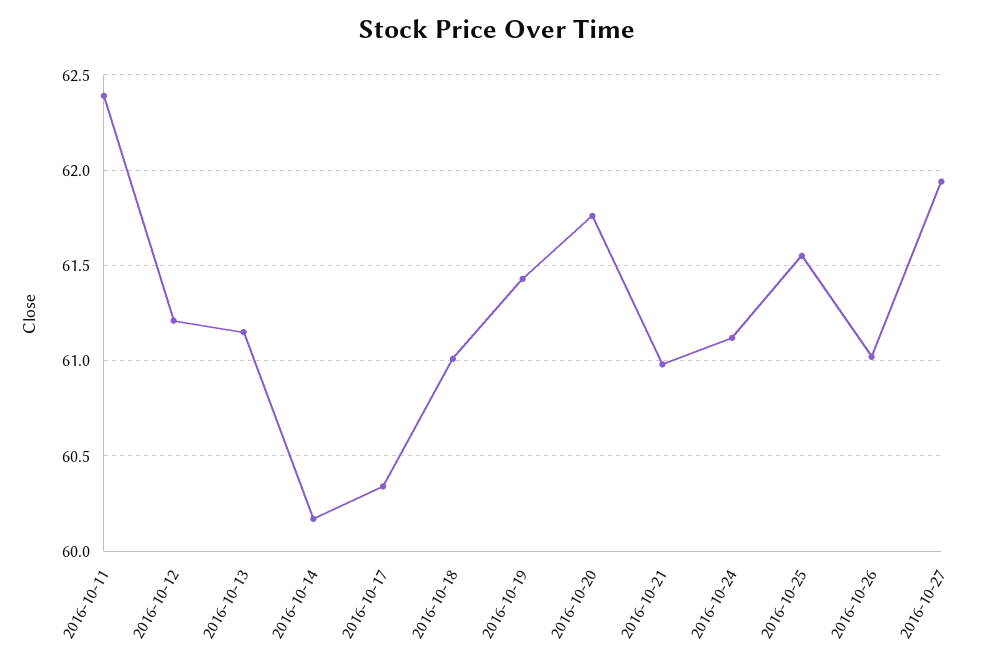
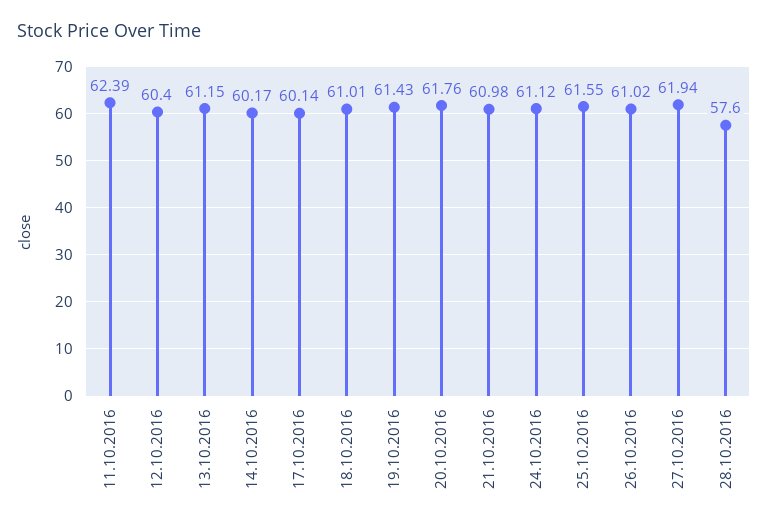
2016-10-12: 61.2 -> 60.4
2016-10-17: 60.35 -> 60.14
28.10.2016: none -> 57.6

